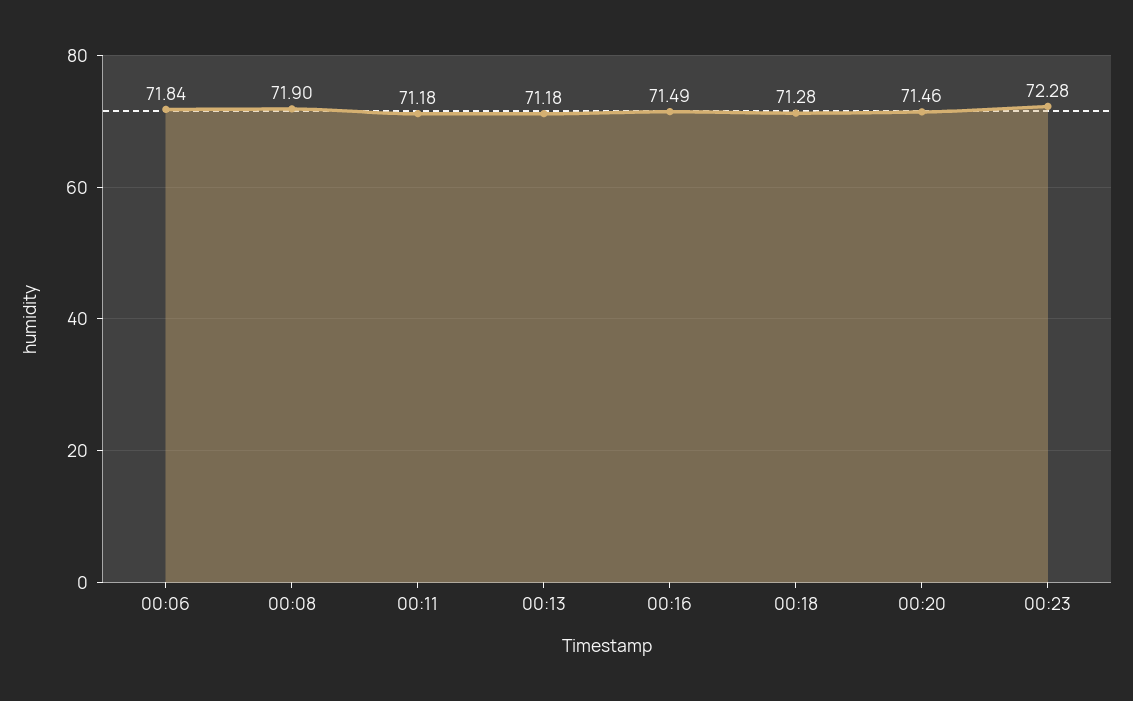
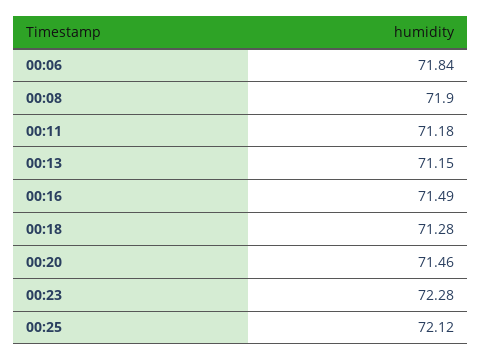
00:13: 71.18 -> 71.15
00:25: none -> 72.12

